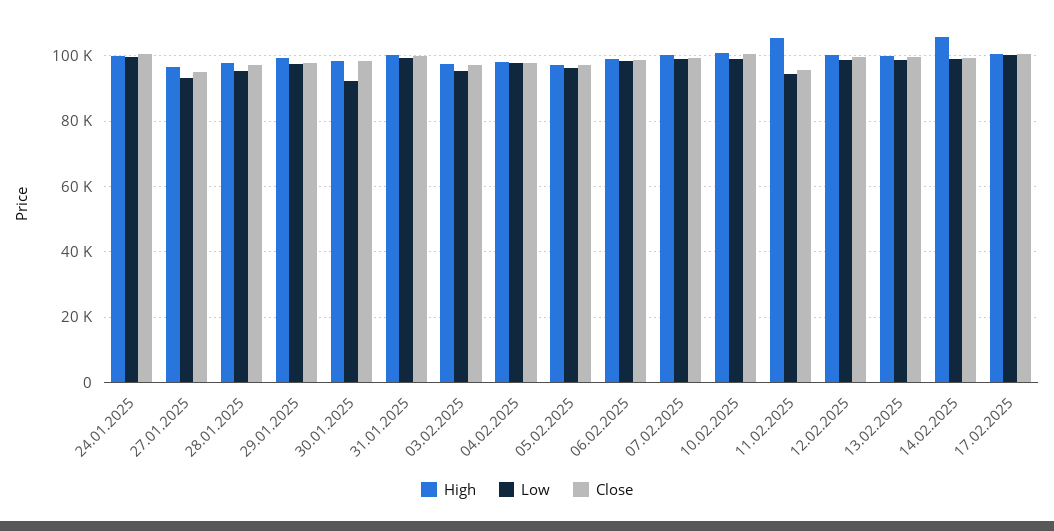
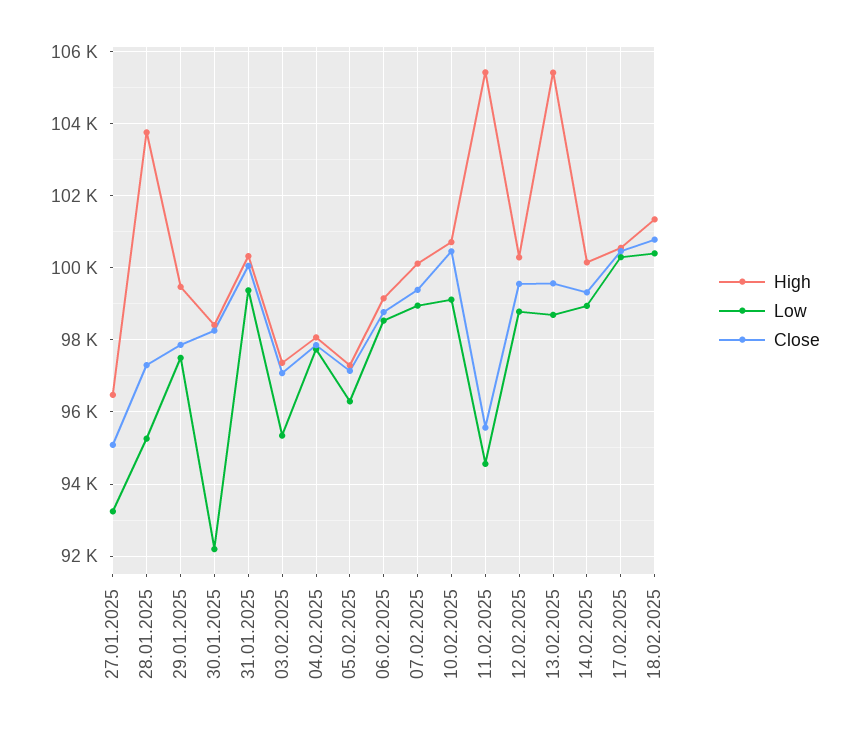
High, 24.01.2025: 100000 -> none
Low, 24.01.2025: 100000 -> none
Close, 24.01.2025: 100000 -> none
High, 28.01.2025: 98000 -> 103800
High, 13.02.2025: 100000 -> 105400
High, 14.02.2025: 106000 -> 100200
High, 18.02.2025: none -> 101400
Low, 18.02.2025: none -> 100400
Close, 18.02.2025: none -> 100800

